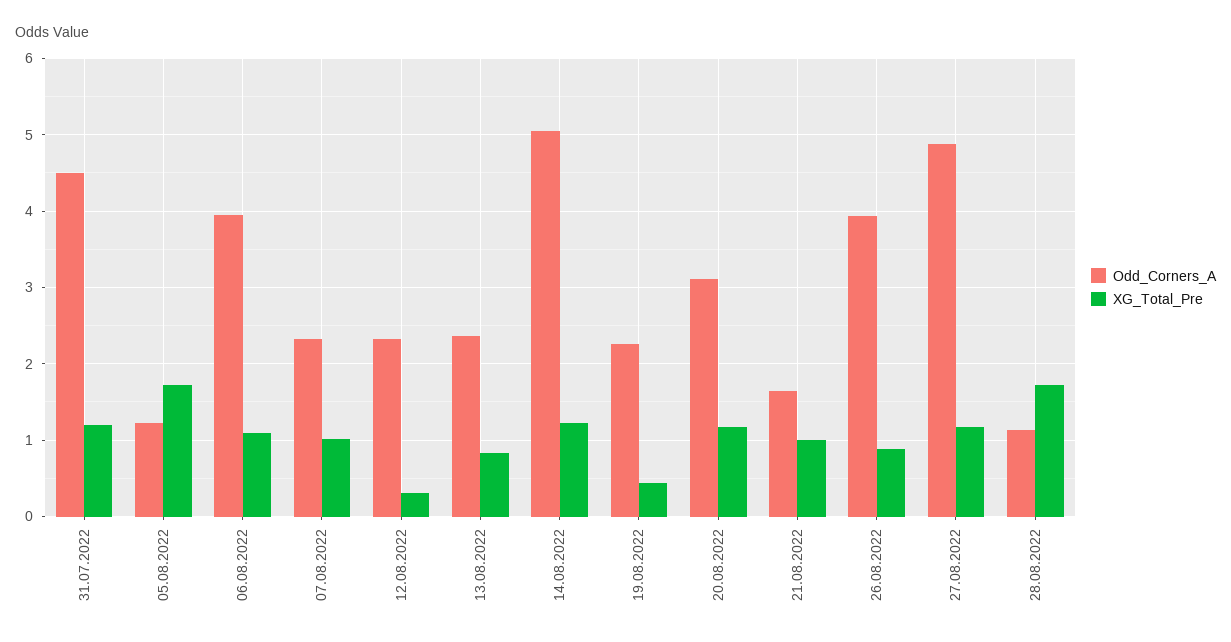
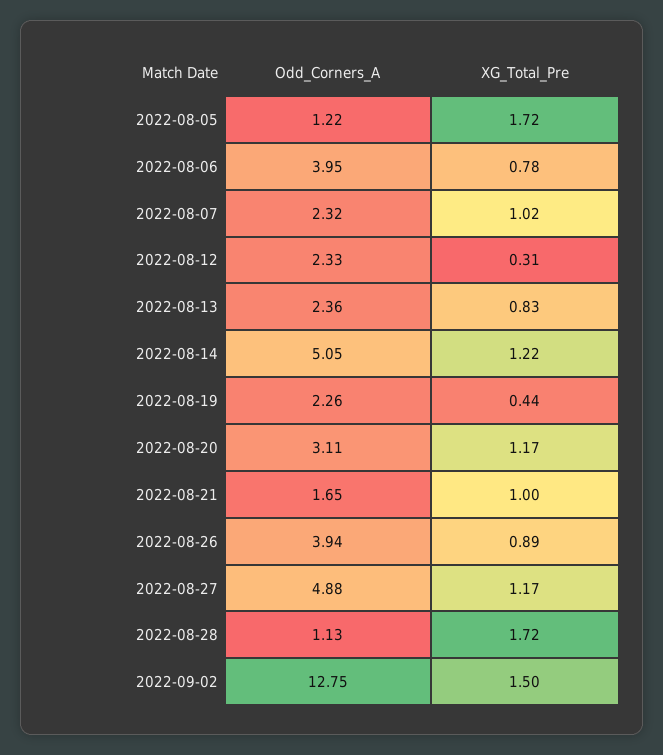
Odd_Corners_A, 31.07.2022: 4.5 -> none
XG_Total_Pre, 31.07.2022: 1.2 -> none
XG_Total_Pre, 06.08.2022: 1.1 -> 0.78
Odd_Corners_A, 2022-09-02: none -> 12.75
XG_Total_Pre, 2022-09-02: none -> 1.5

